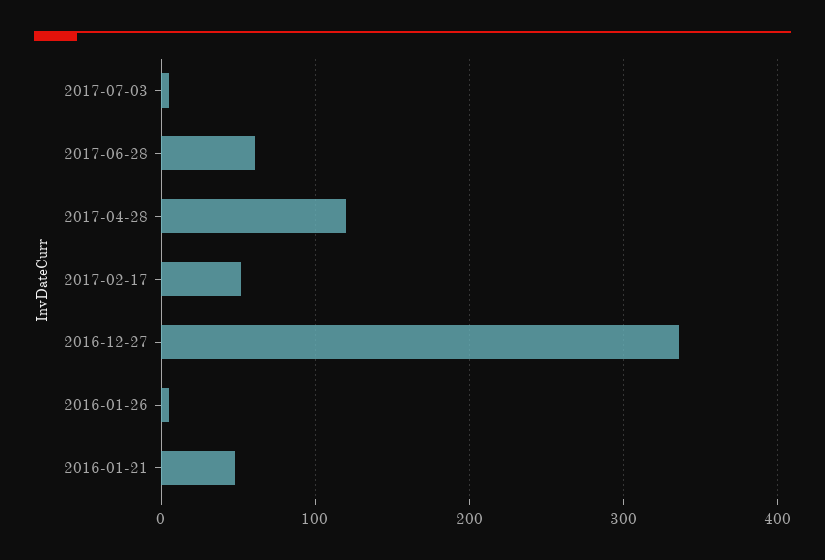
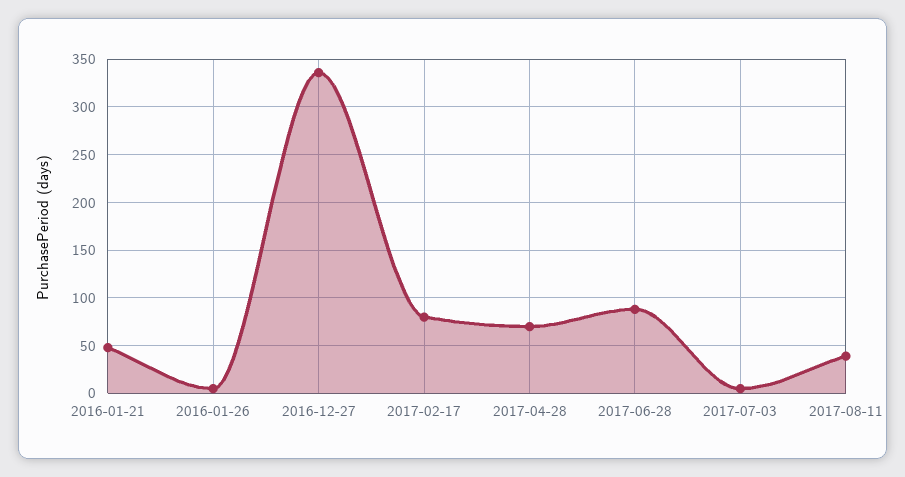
2017-06-28: 60 -> 90
2017-04-28: 120 -> 70
2017-02-17: 50 -> 80
2017-08-11: none -> 40

